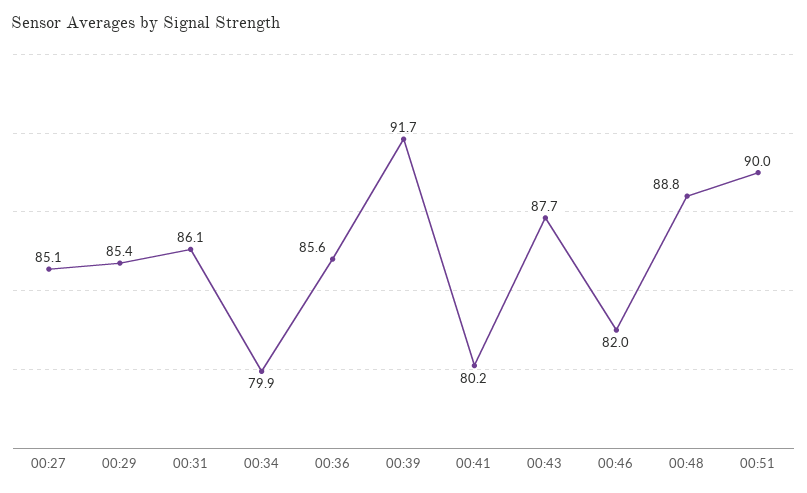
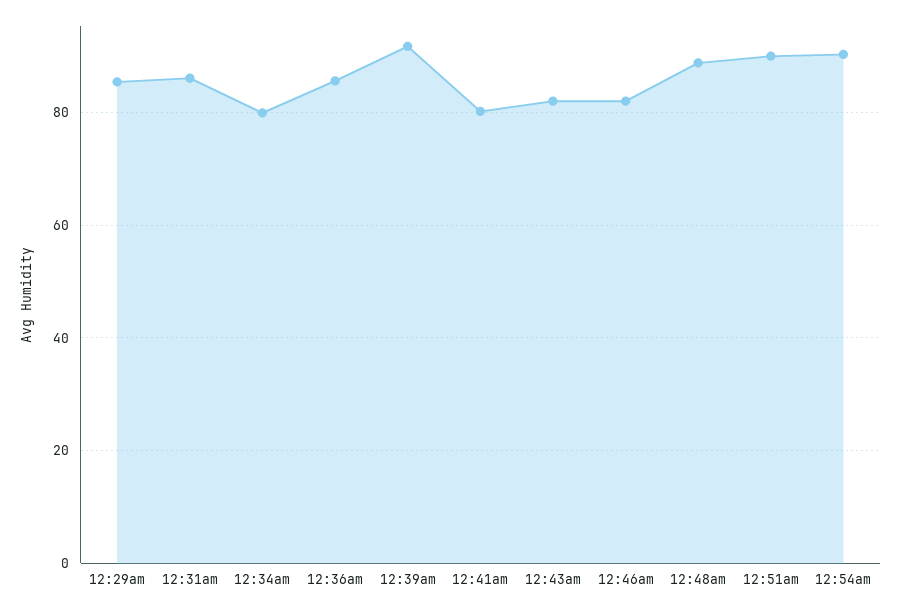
00:27: 85.1 -> none
00:43: 87.7 -> 82
12:54am: none -> 90

